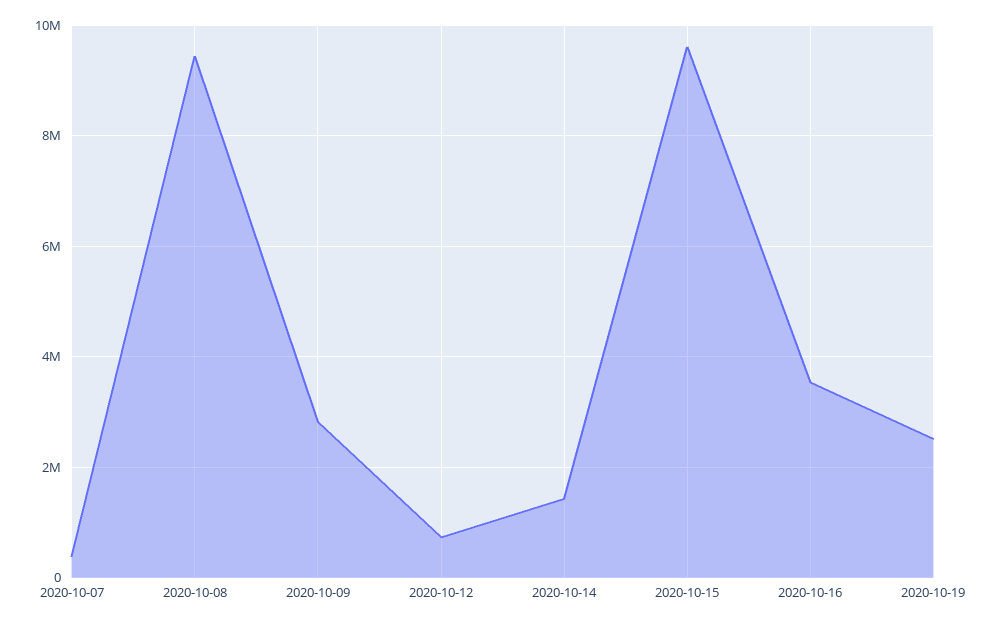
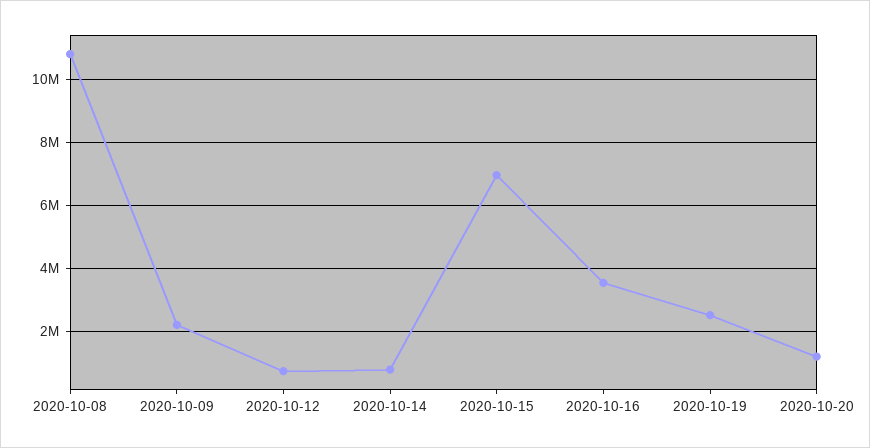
2020-10-07: 400000 -> none
2020-10-08: 9400000 -> 10800000
2020-10-09: 2800000 -> 2200000
2020-10-14: 1400000 -> 800000
2020-10-15: 9600000 -> 7000000
2020-10-20: none -> 1200000

